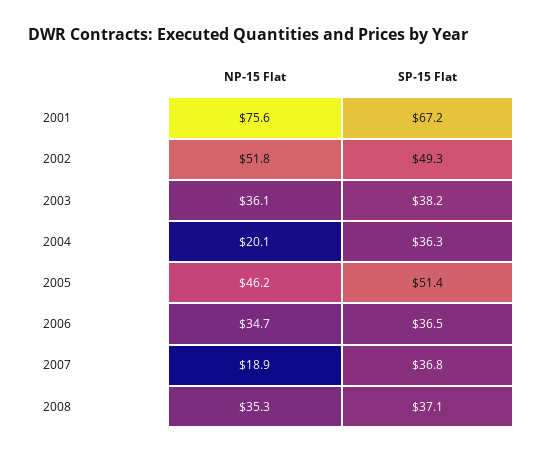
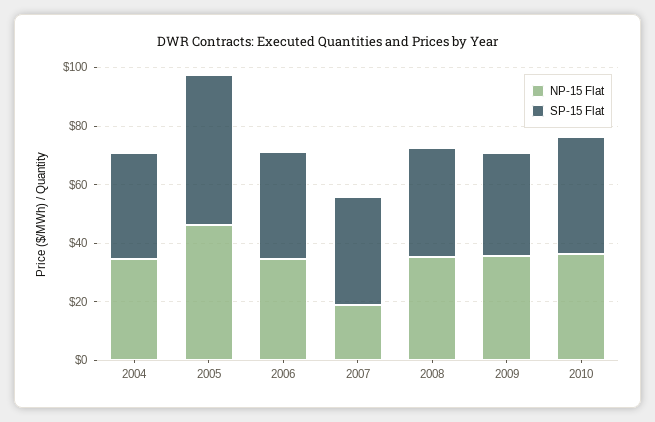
NP-15 Flat, 2001: 75.6 -> none
SP-15 Flat, 2001: 67.2 -> none
NP-15 Flat, 2002: 51.8 -> none
SP-15 Flat, 2002: 49.3 -> none
NP-15 Flat, 2003: 36.1 -> none
SP-15 Flat, 2003: 38.2 -> none
NP-15 Flat, 2004: 20.1 -> 35
NP-15 Flat, 2009: none -> 35
SP-15 Flat, 2009: none -> 35
NP-15 Flat, 2010: none -> 35
SP-15 Flat, 2010: none -> 40

